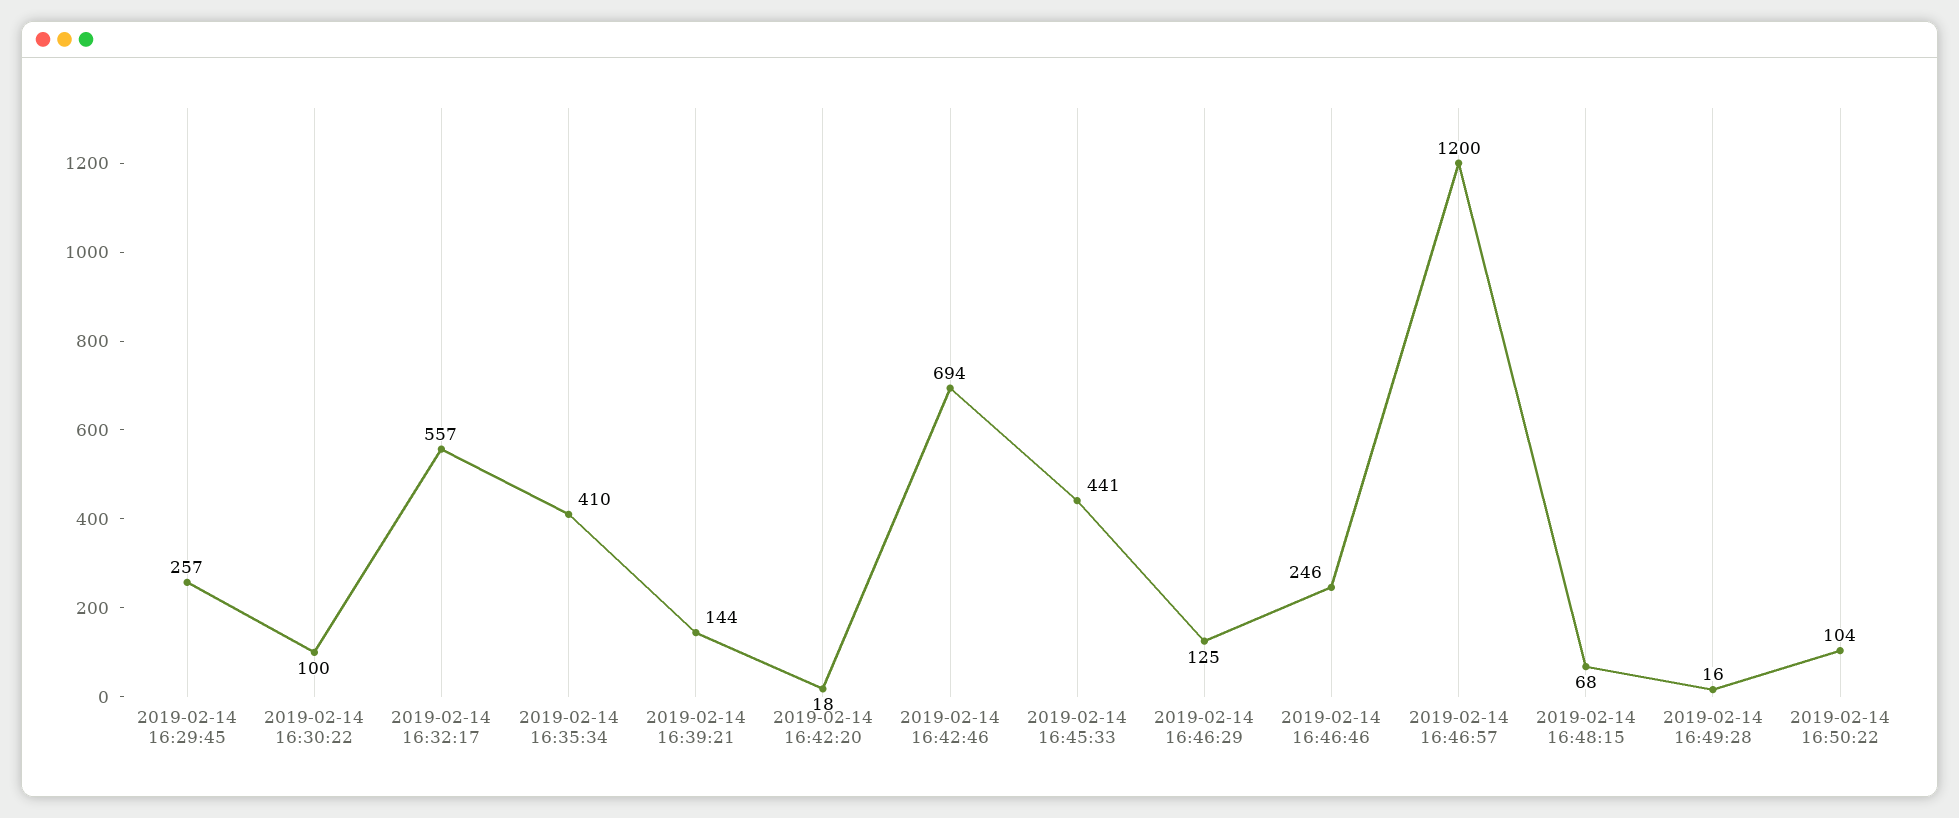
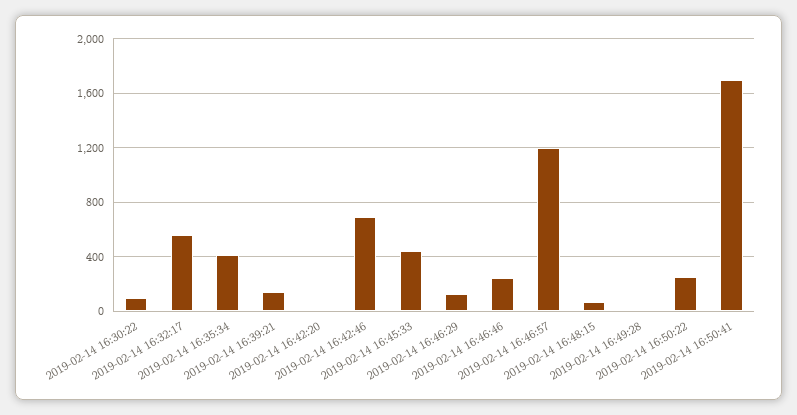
2019-02-14 16:29:45: 257 -> none
2019-02-14 16:50:22: 104 -> 250
2019-02-14 16:50:41: none -> 1700

